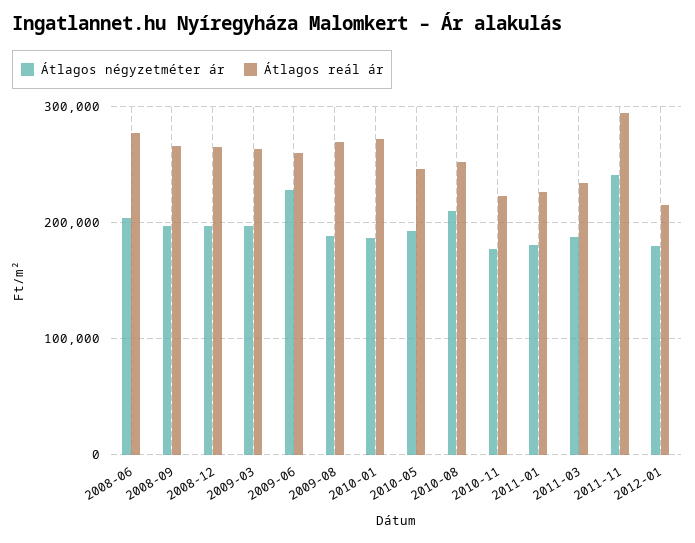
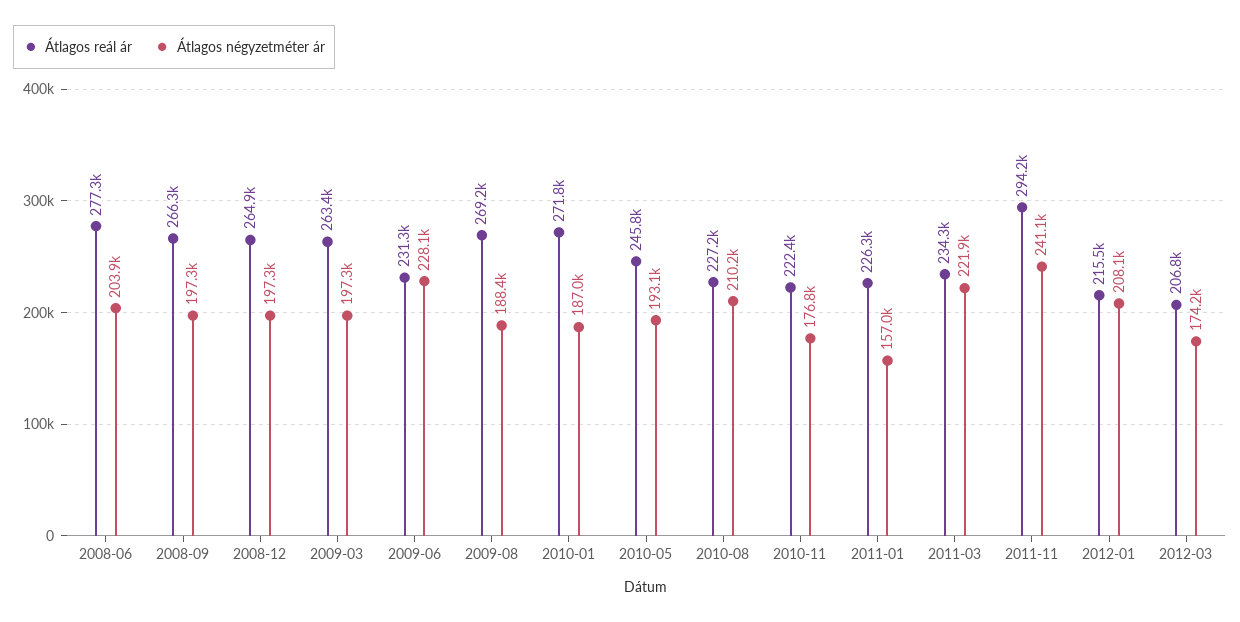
Átlagos reál ár, 2009-06: 260000 -> 231300
Átlagos reál ár, 2010-08: 250000 -> 227200
Átlagos négyzetméter ár, 2011-01: 180000 -> 157000
Átlagos négyzetméter ár, 2011-03: 190000 -> 221900
Átlagos négyzetméter ár, 2012-01: 180000 -> 208100
Átlagos reál ár, 2012-03: none -> 206800
Átlagos négyzetméter ár, 2012-03: none -> 174200

